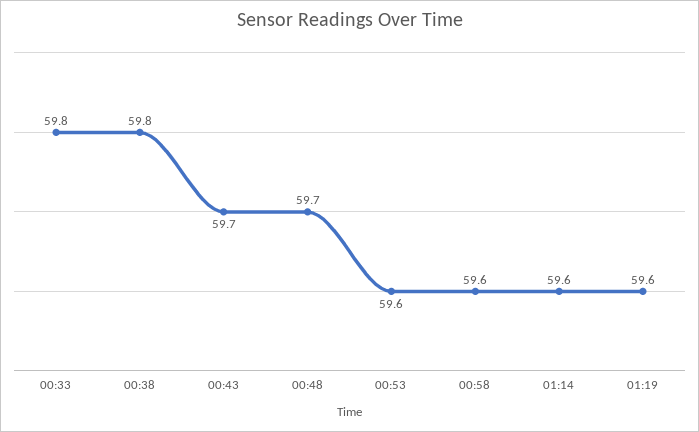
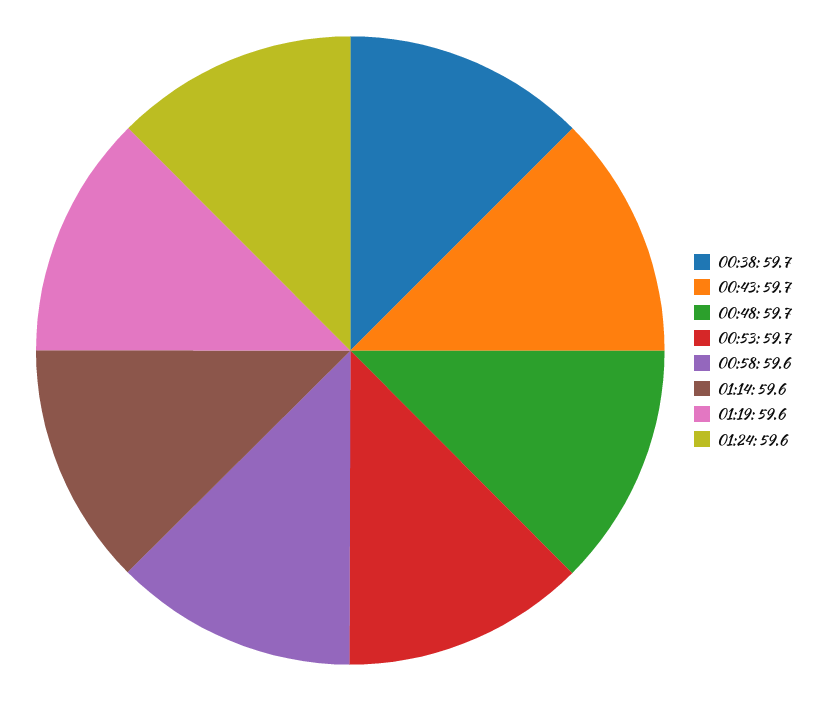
00:33: 59.8 -> none
00:38: 59.8 -> 59.7
00:53: 59.6 -> 59.7
01:24: none -> 59.6

